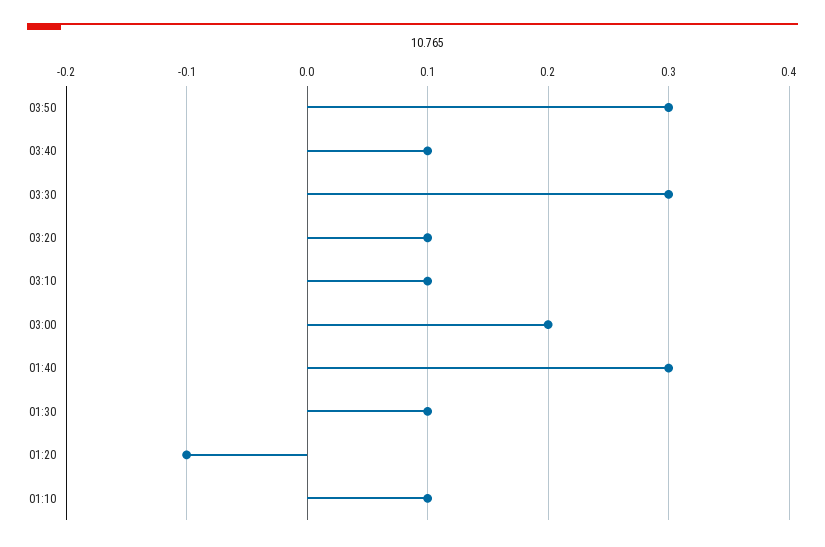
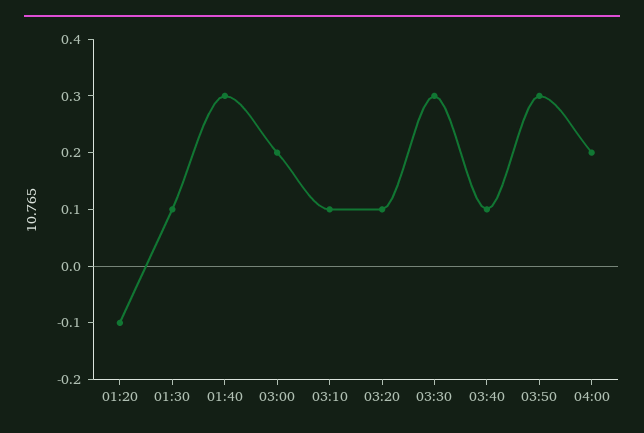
01:10: 0.1 -> none
04:00: none -> 0.2

